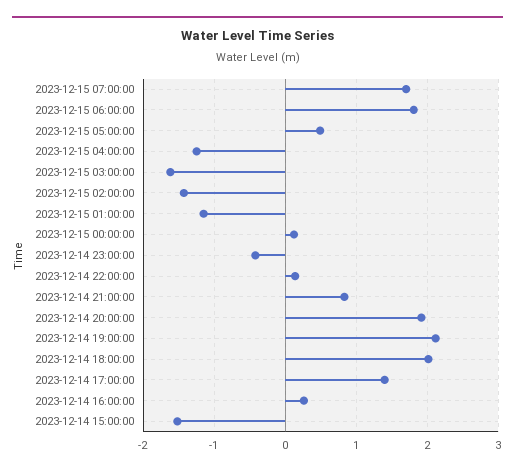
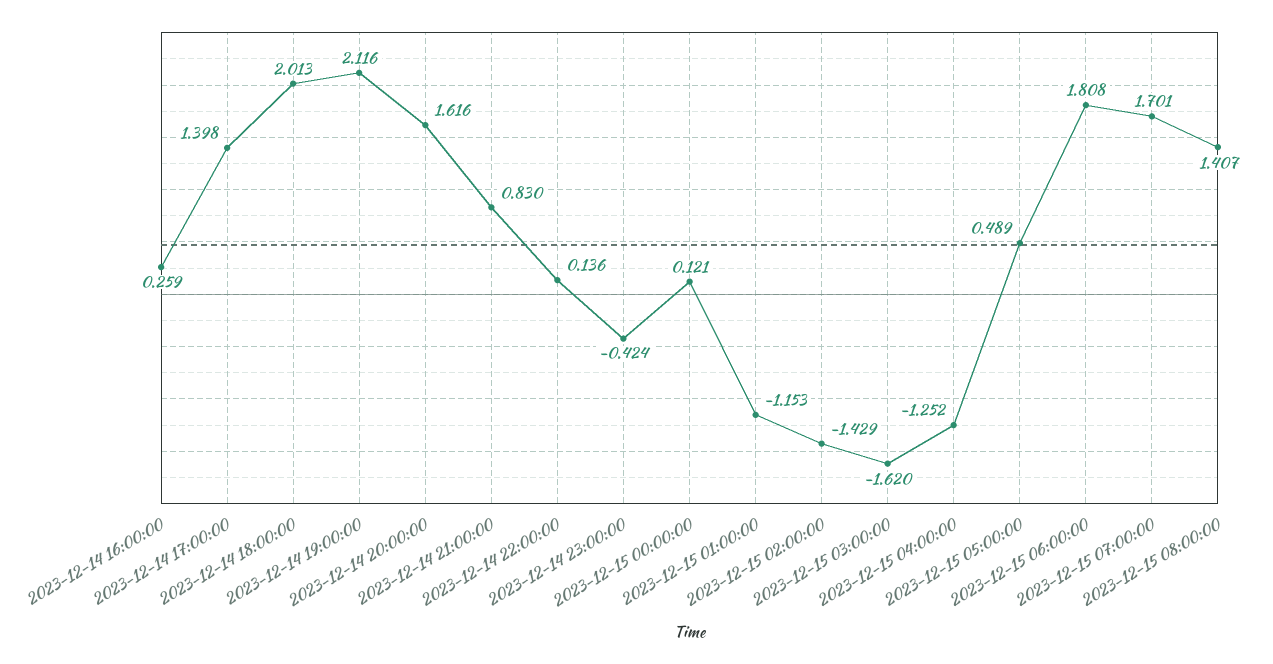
2023-12-14 20:00:00: 1.9 -> 1.616
2023-12-14 15:00:00: -1.5 -> none
2023-12-15 08:00:00: none -> 1.407

